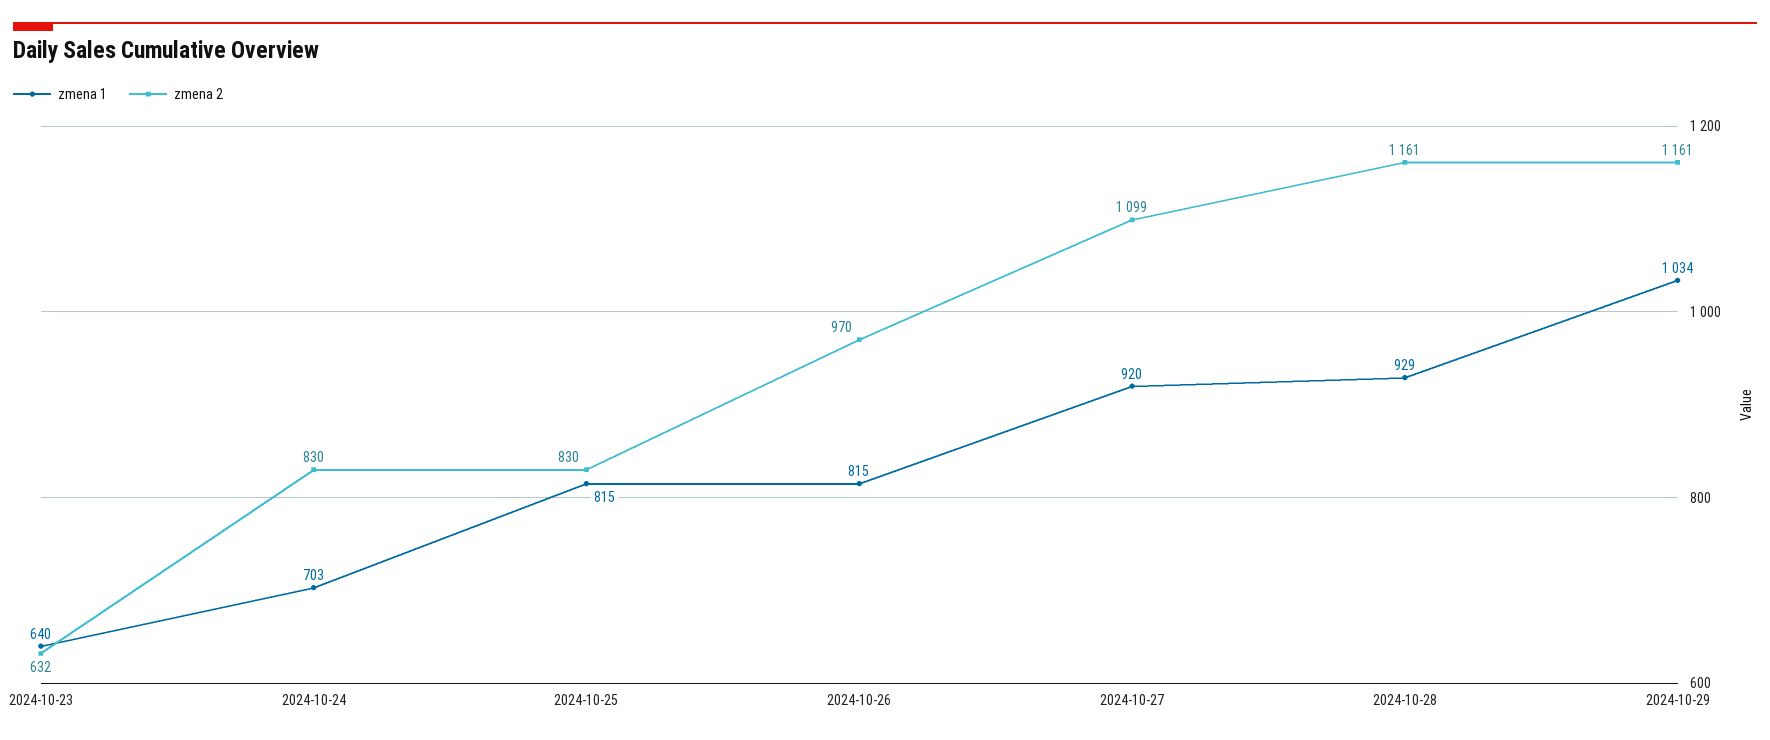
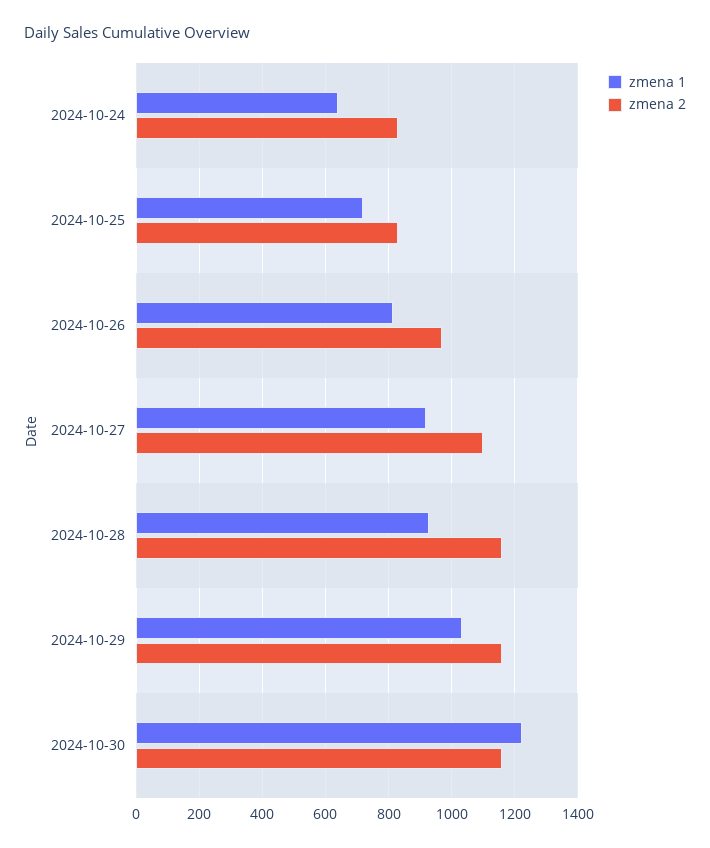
zmena 1, 2024-10-23: 640 -> none
zmena 2, 2024-10-23: 632 -> none
zmena 1, 2024-10-24: 703 -> 640
zmena 1, 2024-10-25: 815 -> 720
zmena 1, 2024-10-30: none -> 1220
zmena 2, 2024-10-30: none -> 1160

